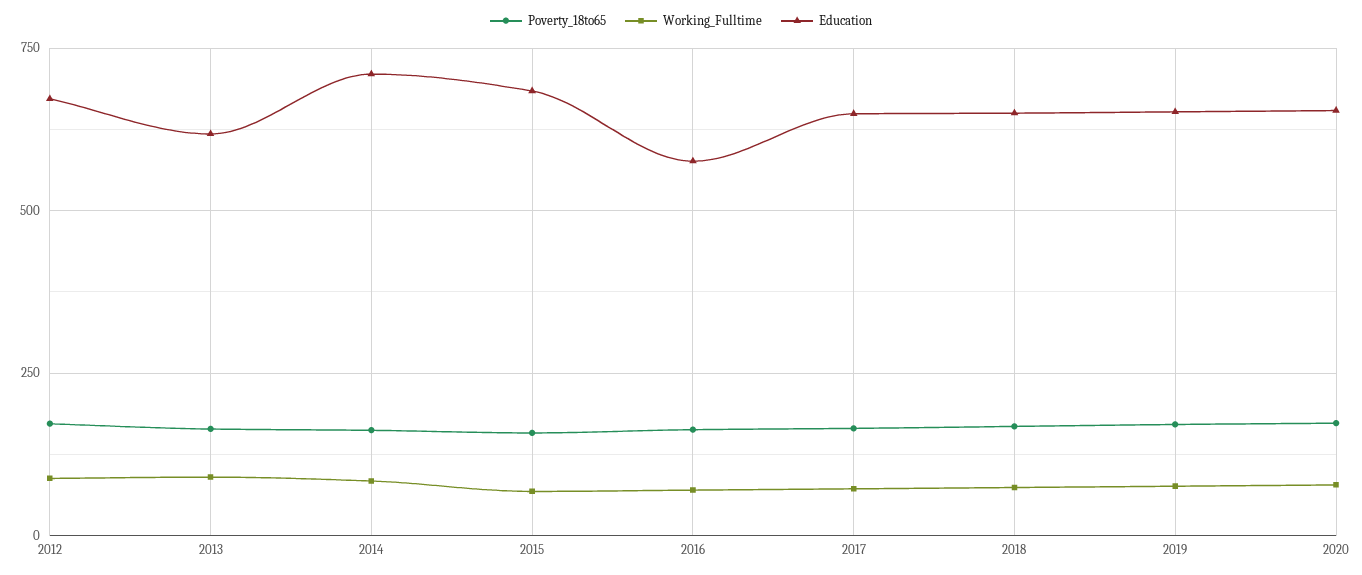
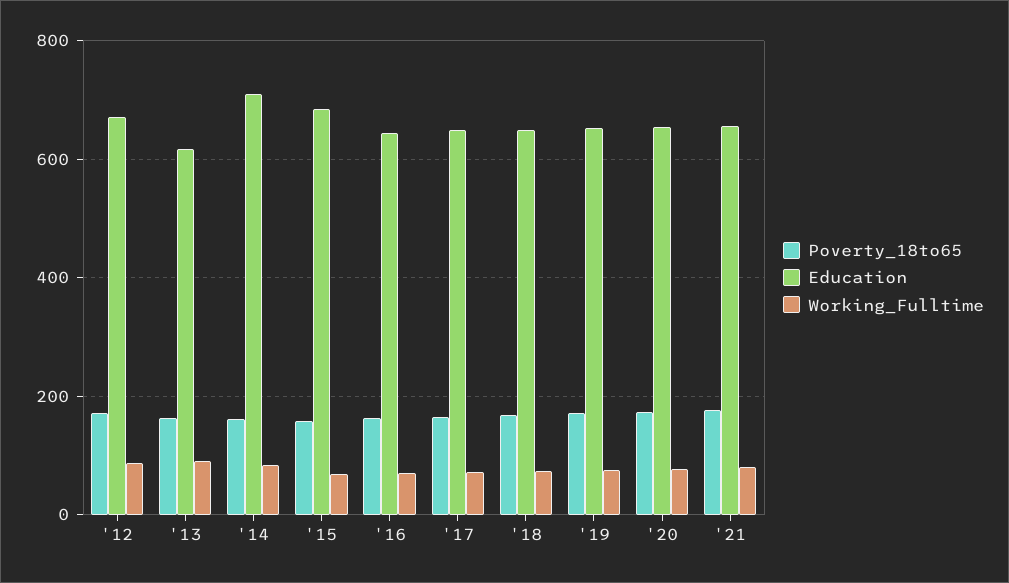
Education, 2016: 575 -> 640
Poverty_18to65, '21: none -> 180
Education, '21: none -> 660
Working_Fulltime, '21: none -> 80

